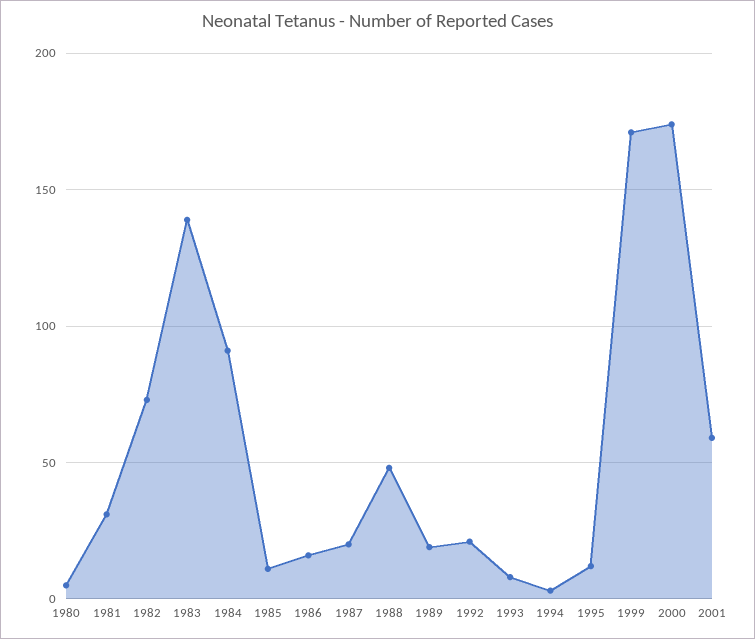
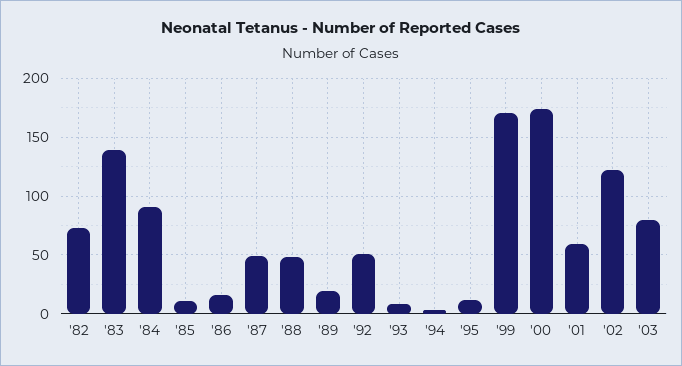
1980: 5 -> none
1981: 30 -> none
1987: 20 -> 50
1992: 20 -> 50
'02: none -> 120
'03: none -> 80

